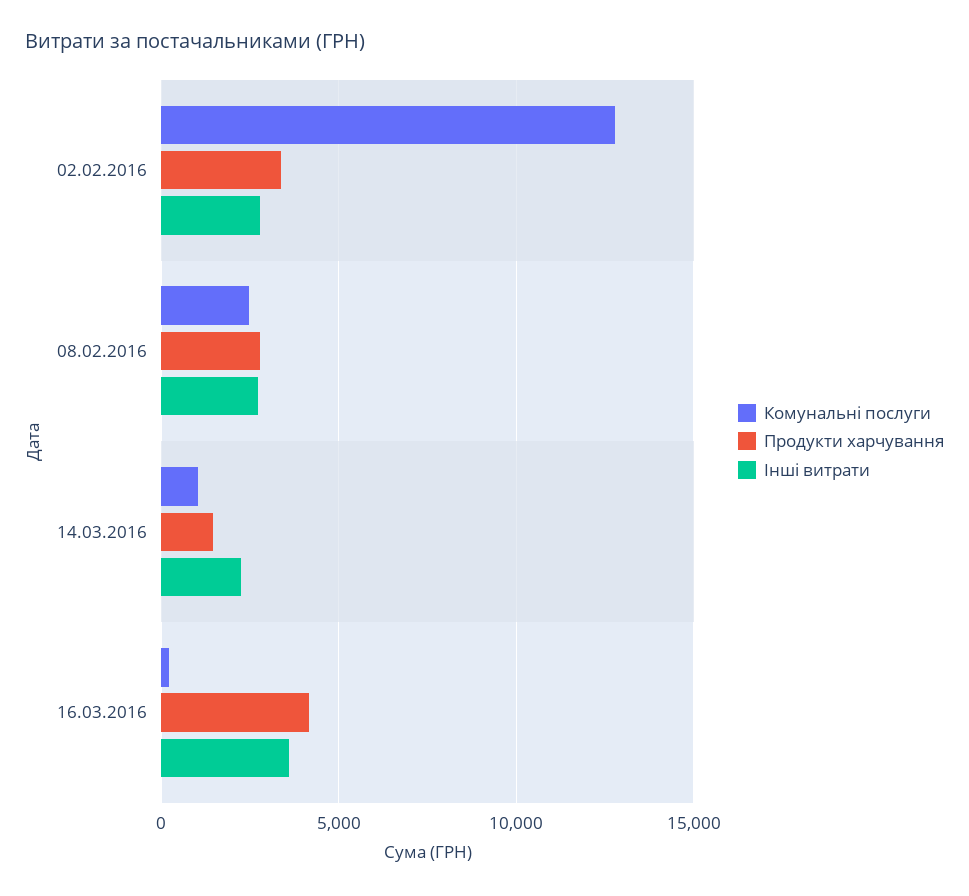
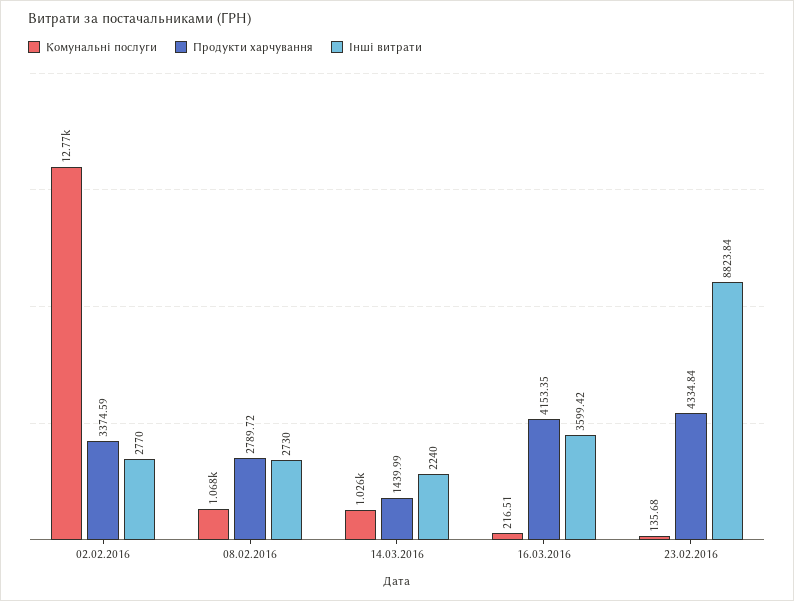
Комунальні послуги, 08.02.2016: 2500 -> 1068
Комунальні послуги, 23.02.2016: none -> 135.68
Продукти харчування, 23.02.2016: none -> 4334.84
Інші витрати, 23.02.2016: none -> 8823.84

